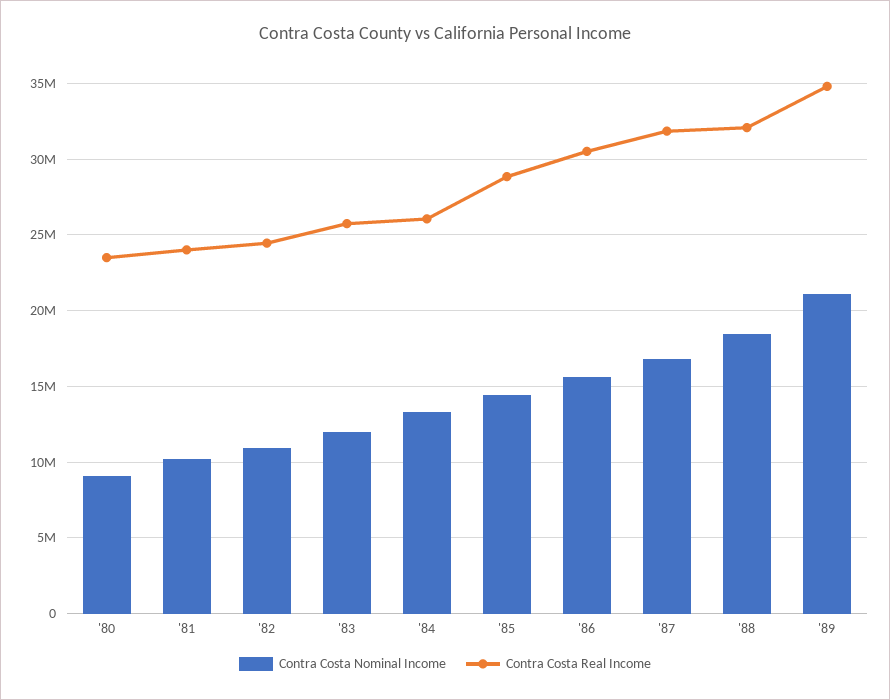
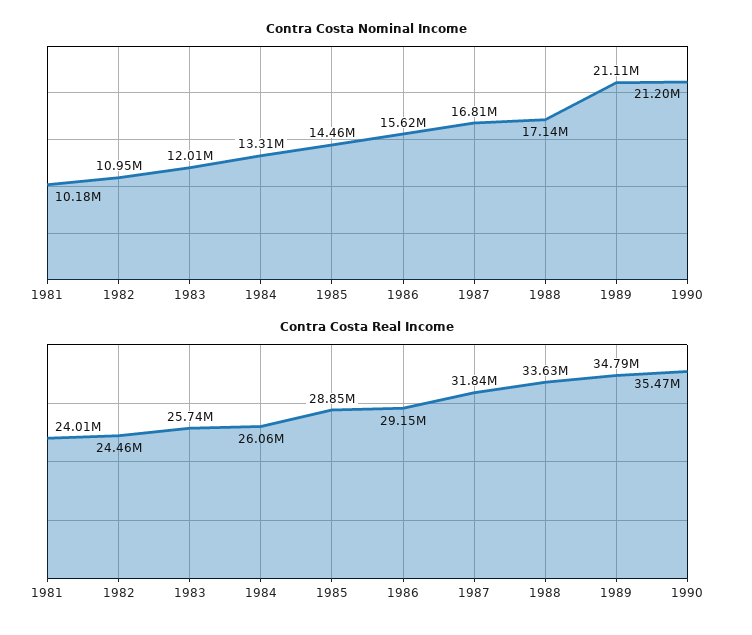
Contra Costa Nominal Income, '80: 9000000 -> none
Contra Costa Real Income, '80: 23500000 -> none
Contra Costa Real Income, '86: 30500000 -> 29150000
Contra Costa Nominal Income, '88: 18500000 -> 17140000
Contra Costa Real Income, '88: 32000000 -> 33630000
Contra Costa Nominal Income, 1990: none -> 21200000
Contra Costa Real Income, 1990: none -> 35470000

